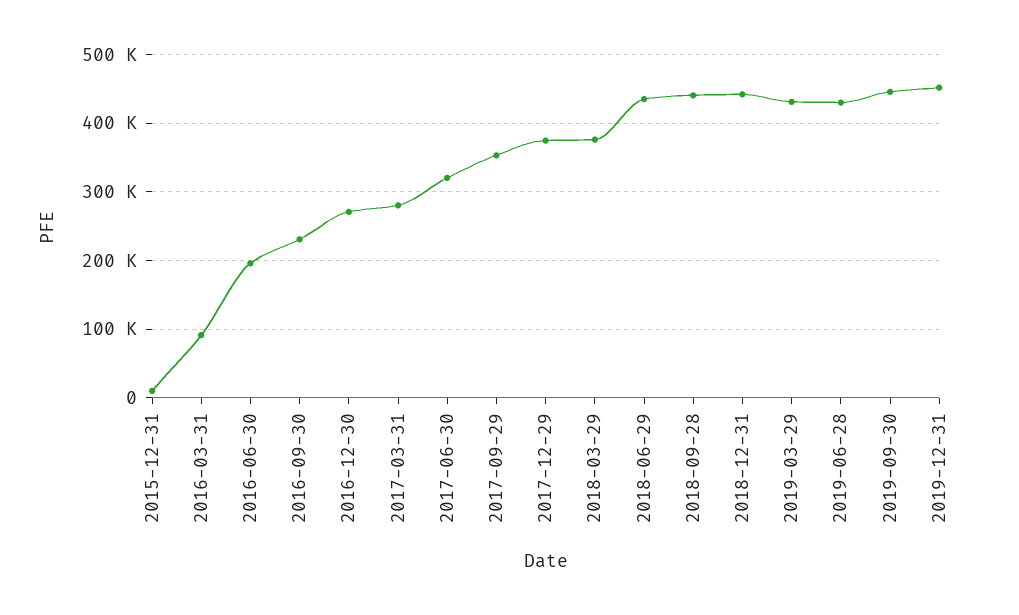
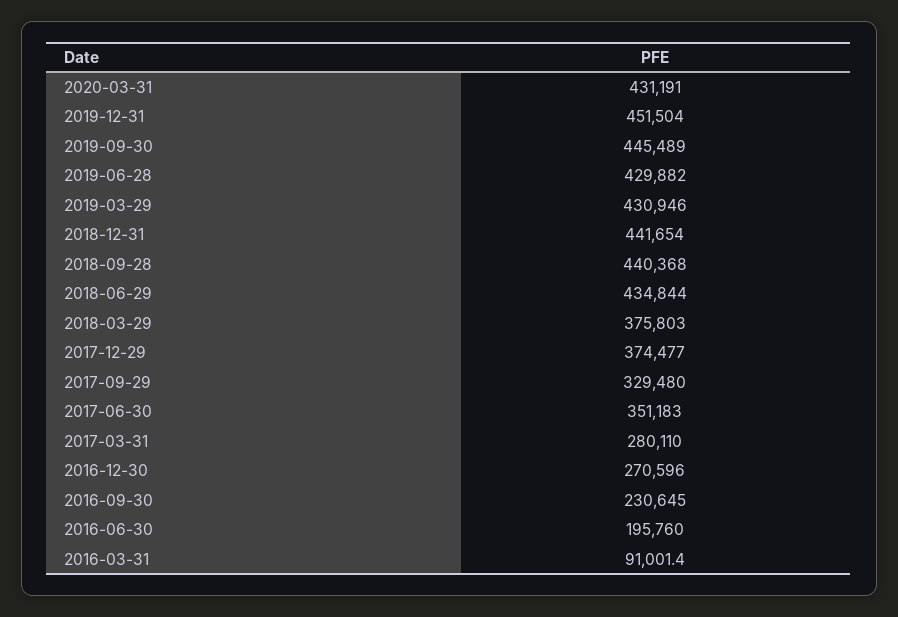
2015-12-31: 10000 -> none
2017-06-30: 320000 -> 351183
2017-09-29: 350000 -> 329480
2020-03-31: none -> 431191

